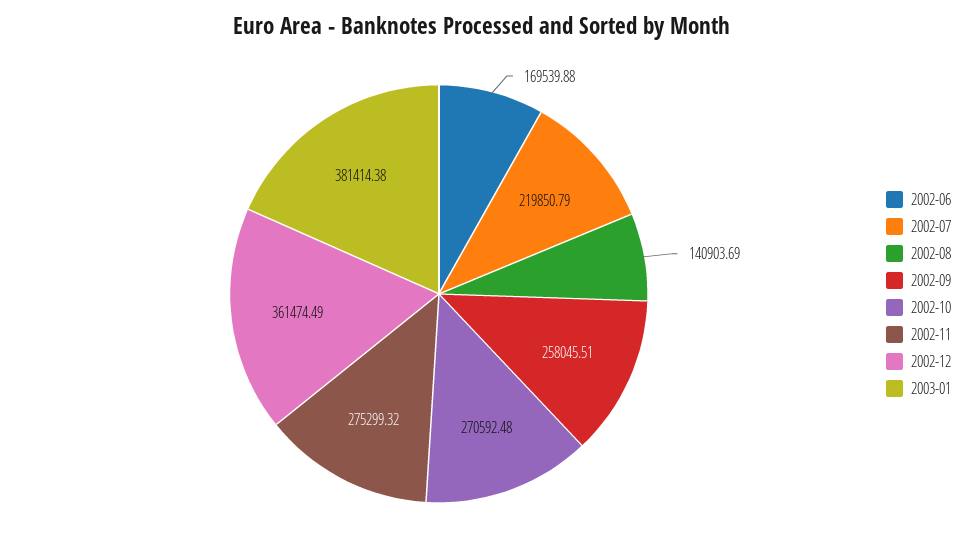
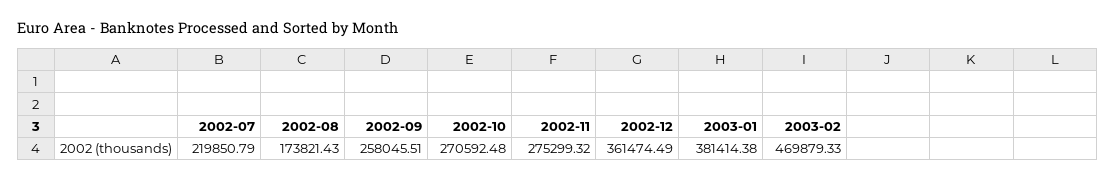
2002-06: 169539.88 -> none
2002-08: 140903.69 -> 173821.43
2003-02: none -> 469879.33

